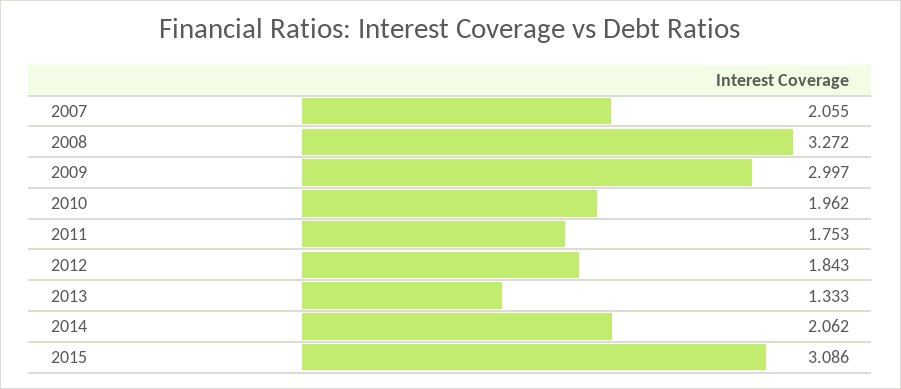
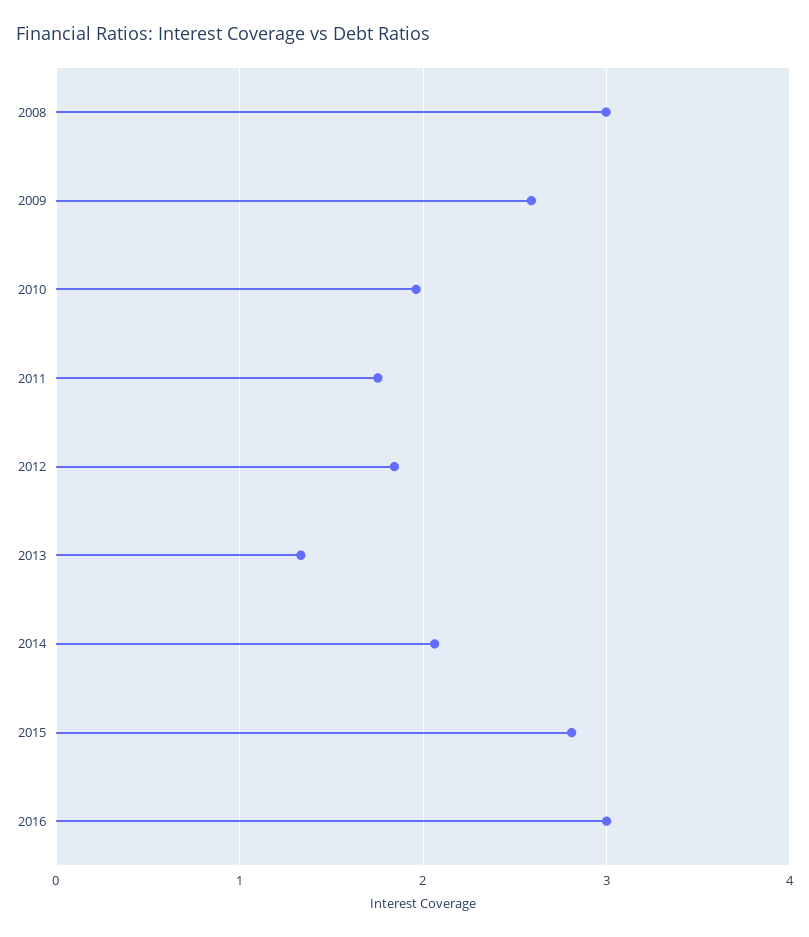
2007: 2.055 -> none
2008: 3.272 -> 3
2009: 2.997 -> 2.6
2015: 3.086 -> 2.8
2016: none -> 3

